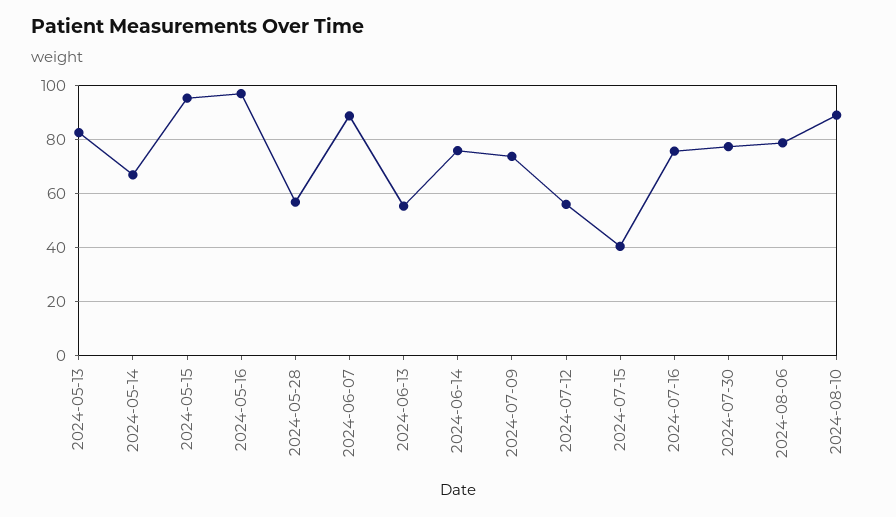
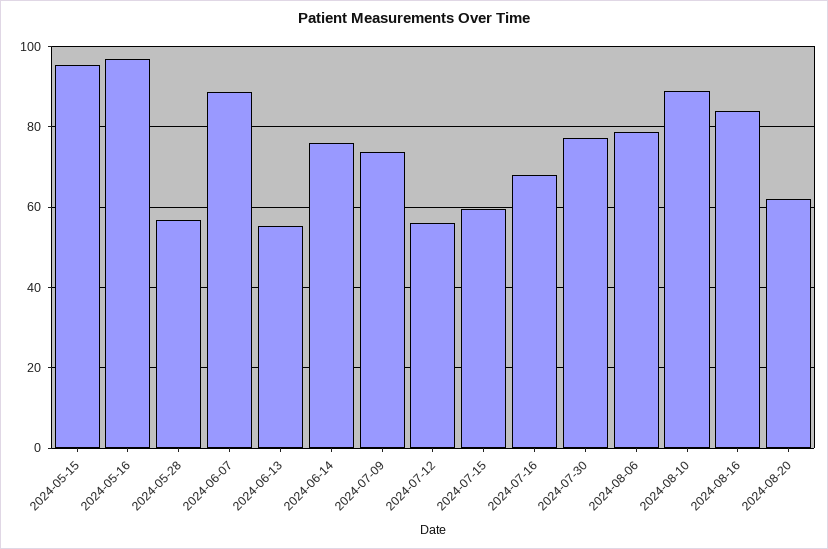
2024-05-13: 82.5 -> none
2024-05-14: 67.5 -> none
2024-07-15: 40 -> 60
2024-07-16: 75 -> 68
2024-08-16: none -> 84
2024-08-20: none -> 62

